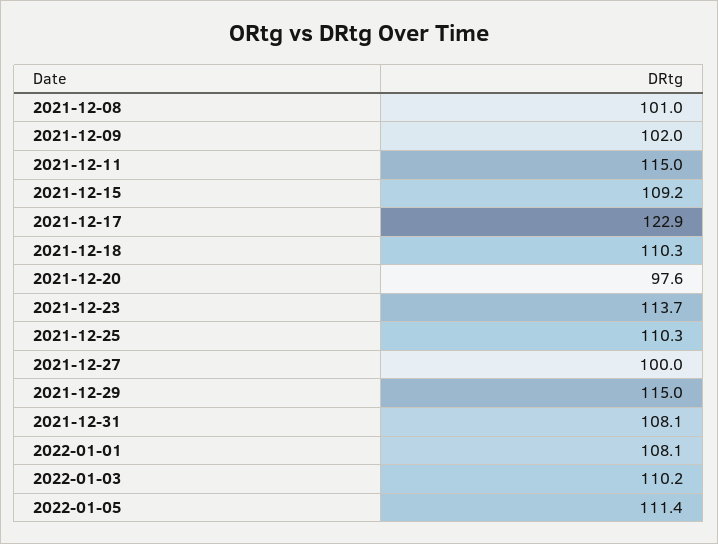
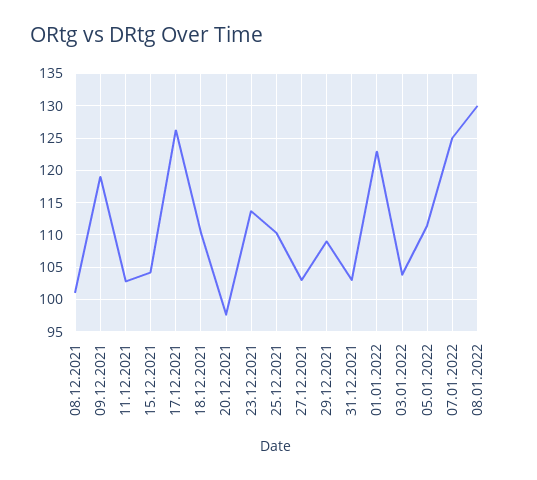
2021-12-09: 102 -> 119
2021-12-11: 115 -> 103
2021-12-15: 109.2 -> 104
2021-12-17: 122.9 -> 126
2021-12-27: 100 -> 103
2021-12-29: 115 -> 109
2021-12-31: 108.1 -> 103
2022-01-01: 108.1 -> 123
2022-01-03: 110.2 -> 104
07.01.2022: none -> 125
08.01.2022: none -> 130

